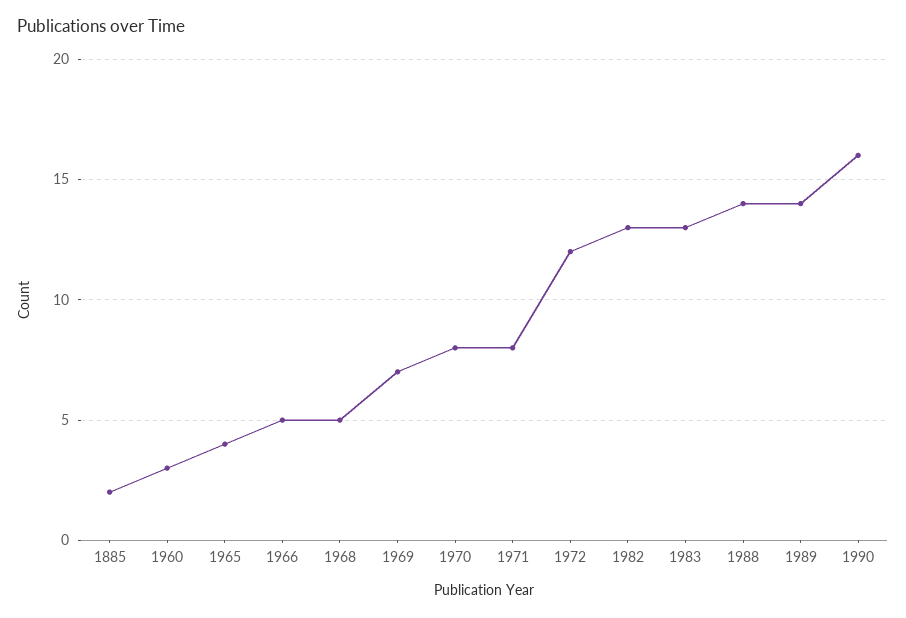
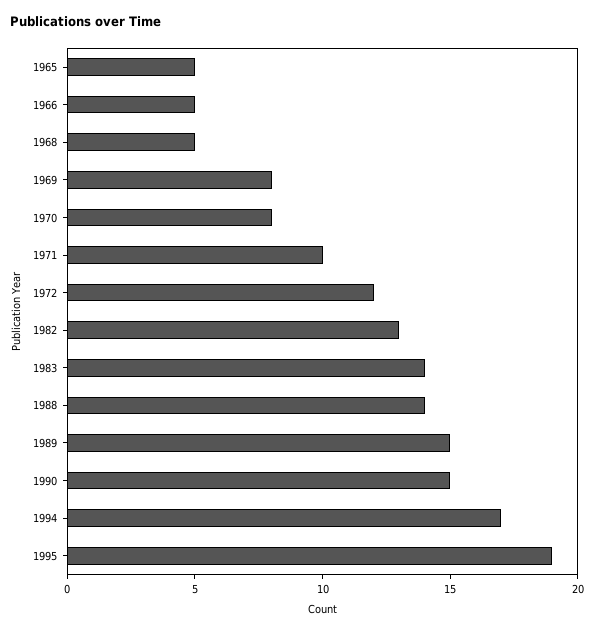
1885: 2 -> none
1960: 3 -> none
1965: 4 -> 5
1969: 7 -> 8
1971: 8 -> 10
1983: 13 -> 14
1989: 14 -> 15
1990: 16 -> 15
1994: none -> 17
1995: none -> 19

